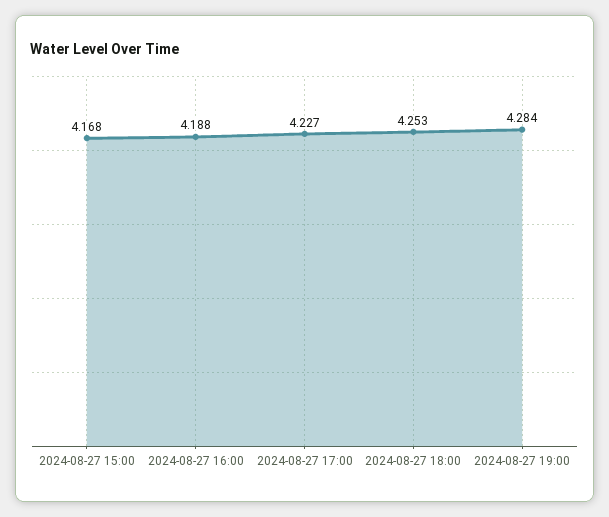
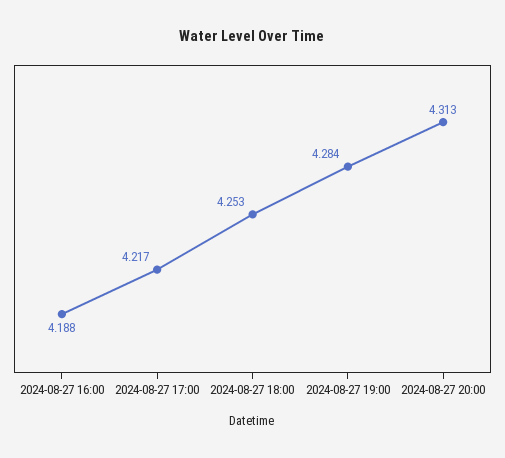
2024-08-27 15:00: 4.168 -> none
2024-08-27 17:00: 4.227 -> 4.217
2024-08-27 20:00: none -> 4.313

